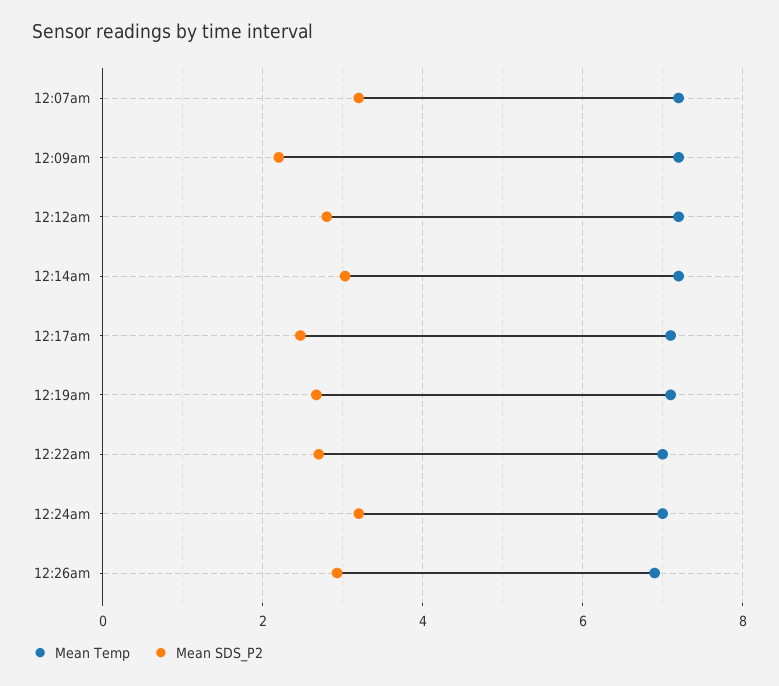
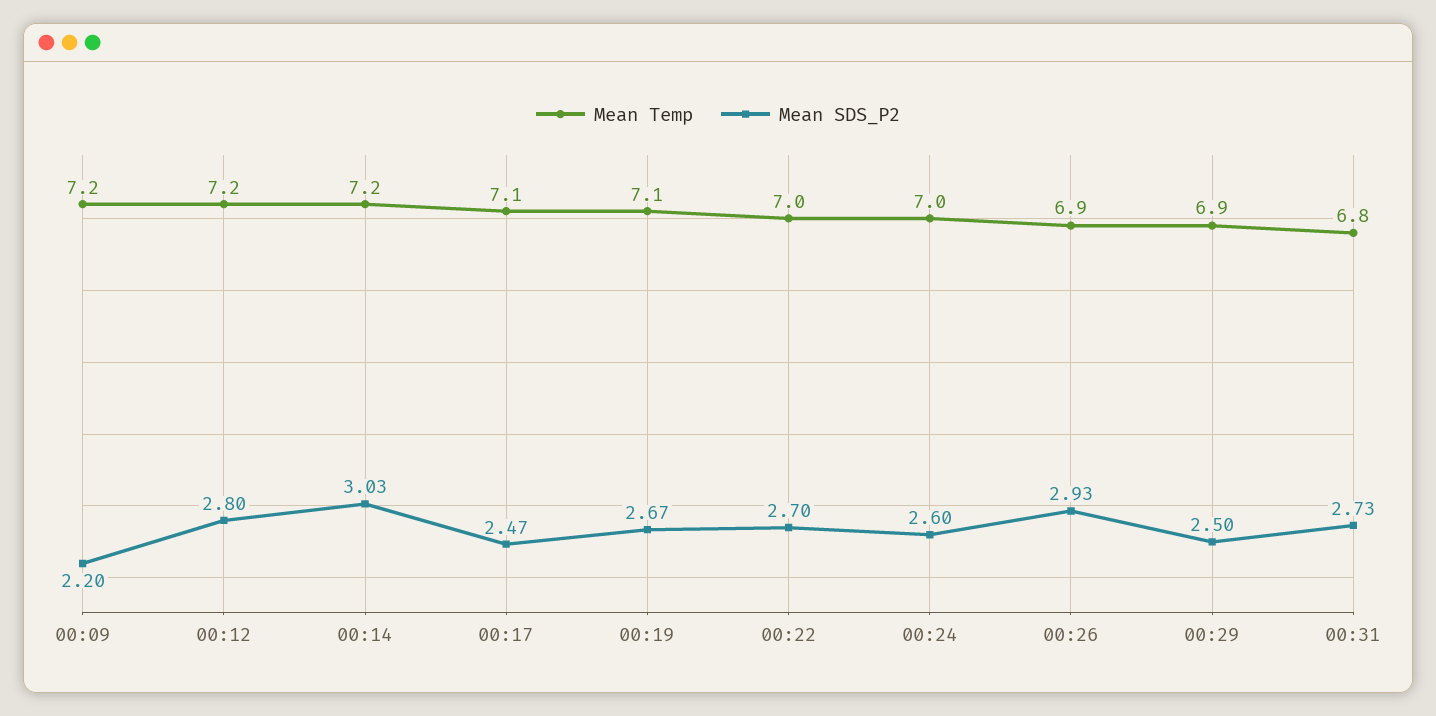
Mean Temp, 12:07am: 7.2 -> none
Mean SDS_P2, 12:07am: 3.2 -> none
Mean SDS_P2, 12:24am: 3.2 -> 2.6
Mean Temp, 00:29: none -> 6.9
Mean SDS_P2, 00:29: none -> 2.5
Mean Temp, 00:31: none -> 6.8
Mean SDS_P2, 00:31: none -> 2.73

